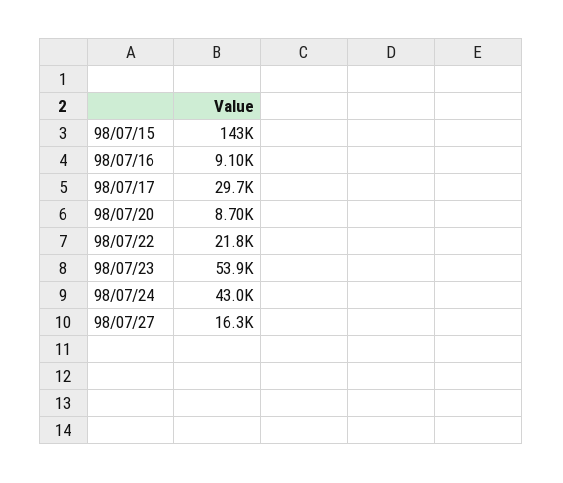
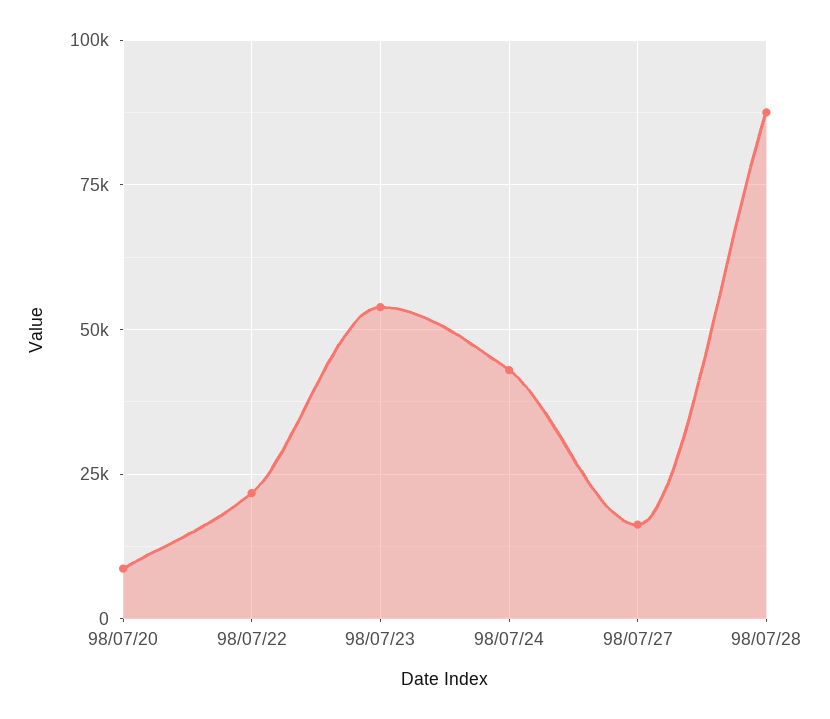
98/07/15: 143000 -> none
98/07/16: 9100 -> none
98/07/17: 29700 -> none
98/07/28: none -> 87500

